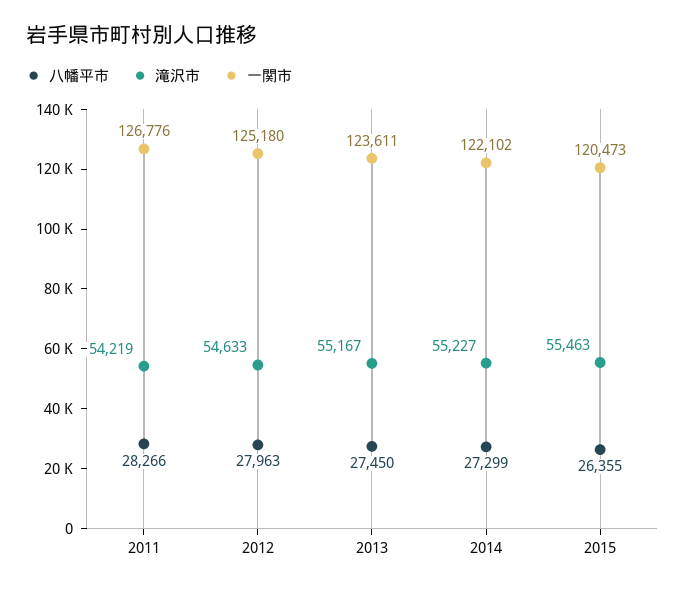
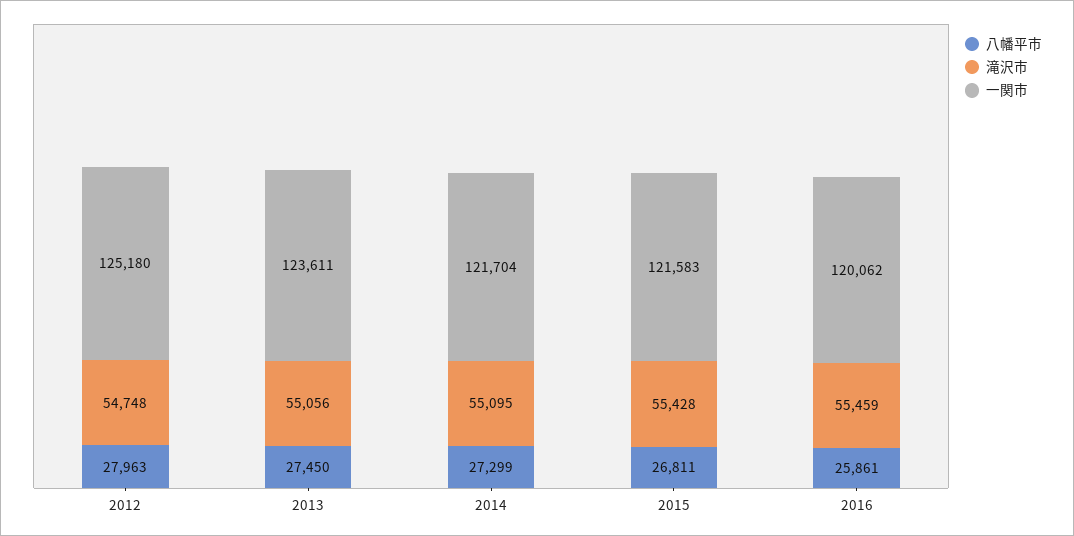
八幡平市, 2011: 28266 -> none
滝沢市, 2011: 54219 -> none
一関市, 2011: 126776 -> none
滝沢市, 2012: 54633 -> 54748
滝沢市, 2013: 55167 -> 55056
滝沢市, 2014: 55227 -> 55095
一関市, 2014: 122102 -> 121704
八幡平市, 2015: 26355 -> 26811
滝沢市, 2015: 55463 -> 55428
一関市, 2015: 120473 -> 121583
八幡平市, 2016: none -> 25861
滝沢市, 2016: none -> 55459
一関市, 2016: none -> 120062

